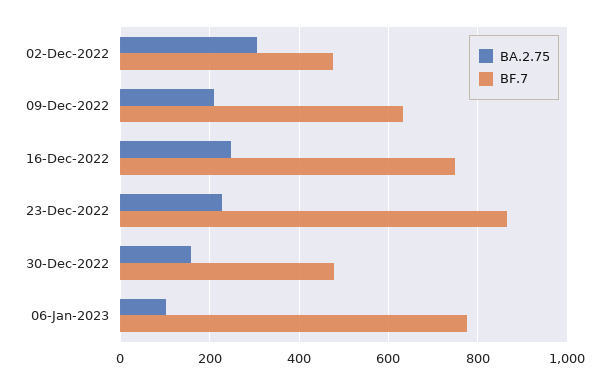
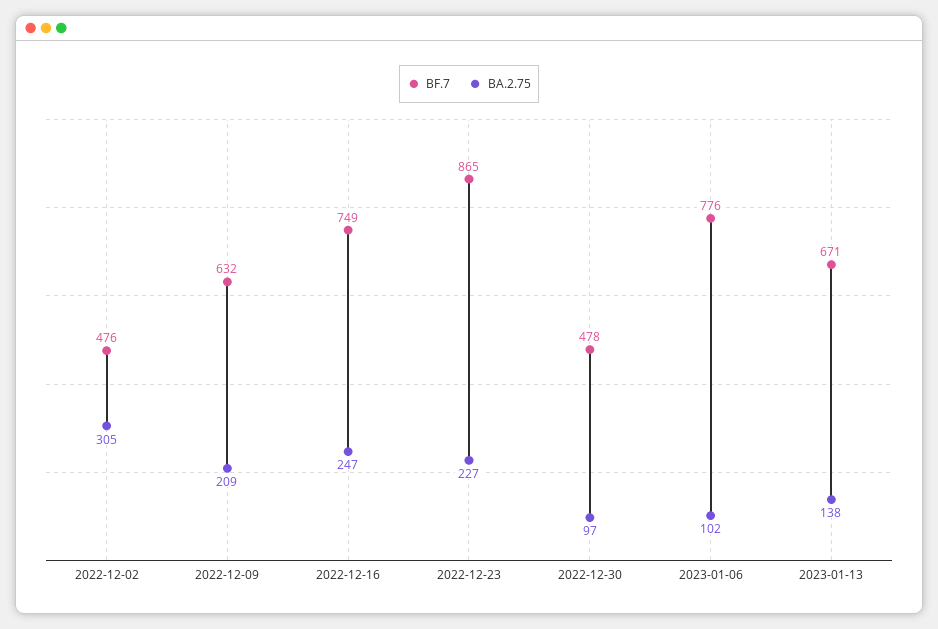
BA.2.75, 30-Dec-2022: 160 -> 97
BF.7, 2023-01-13: none -> 671
BA.2.75, 2023-01-13: none -> 138

